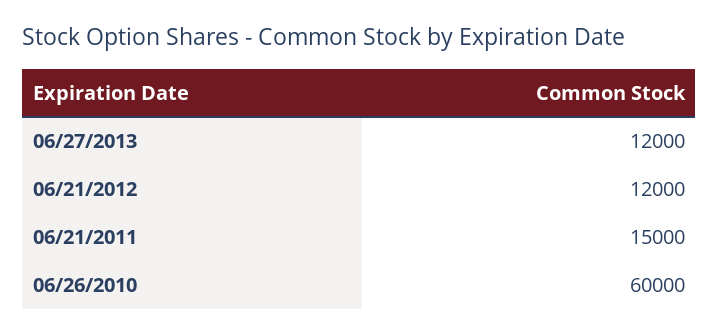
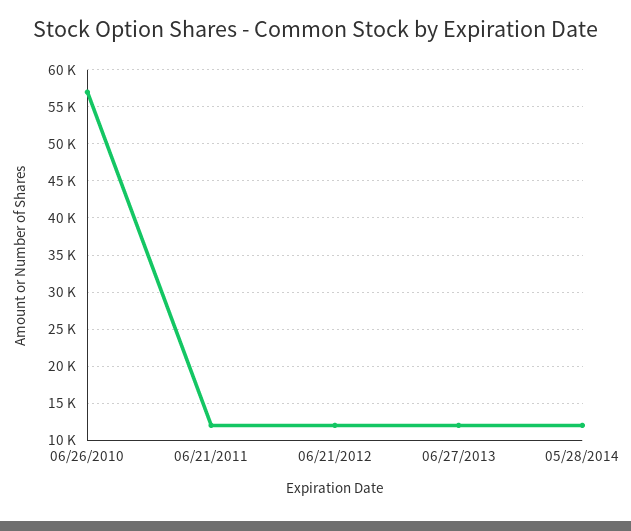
06/21/2011: 15000 -> 12000
06/26/2010: 60000 -> 57000
05/28/2014: none -> 12000

